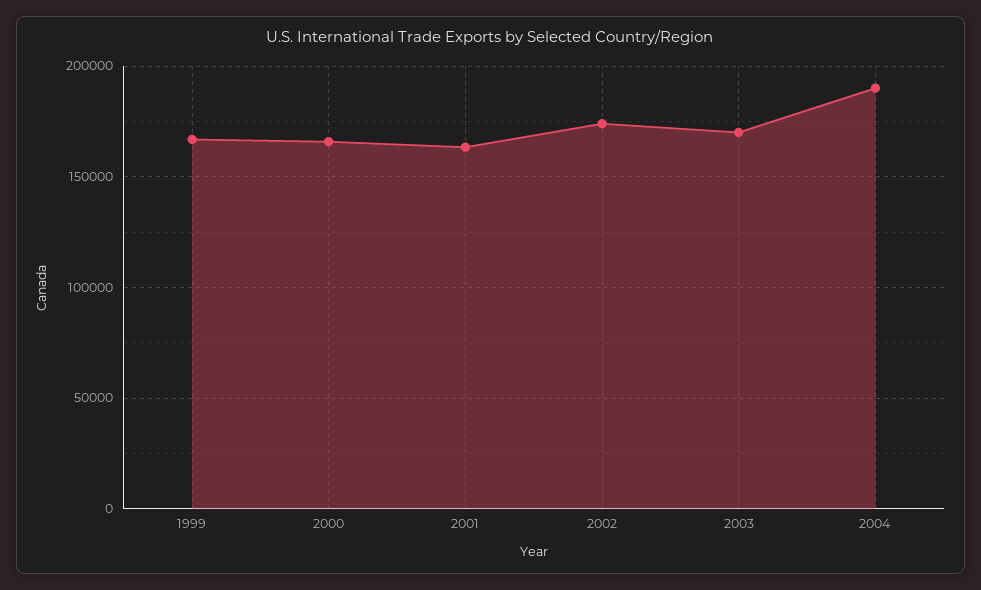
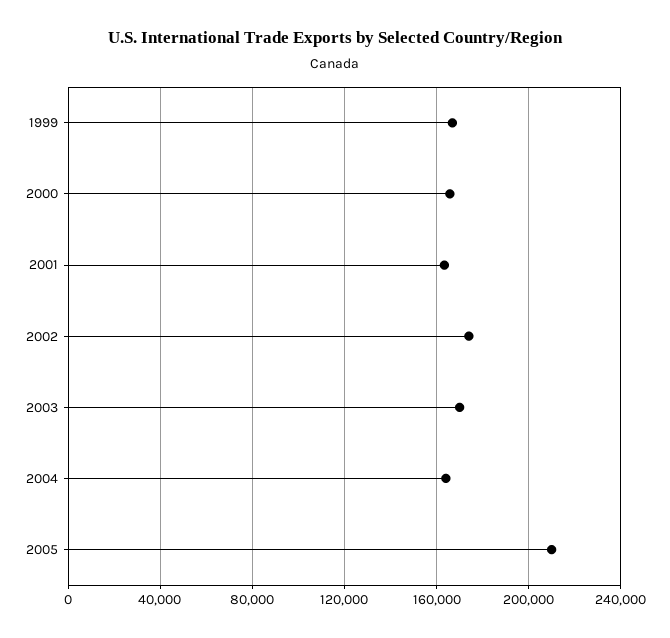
2004: 190000 -> 165000
2005: none -> 210000

